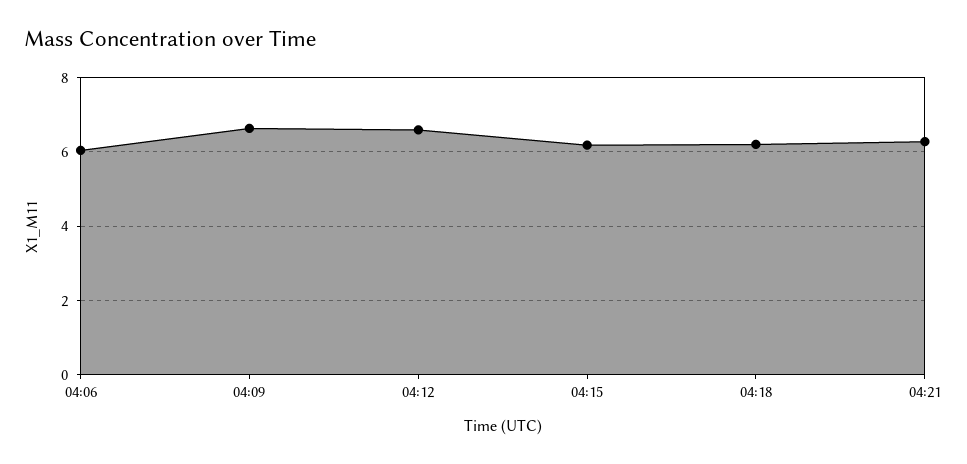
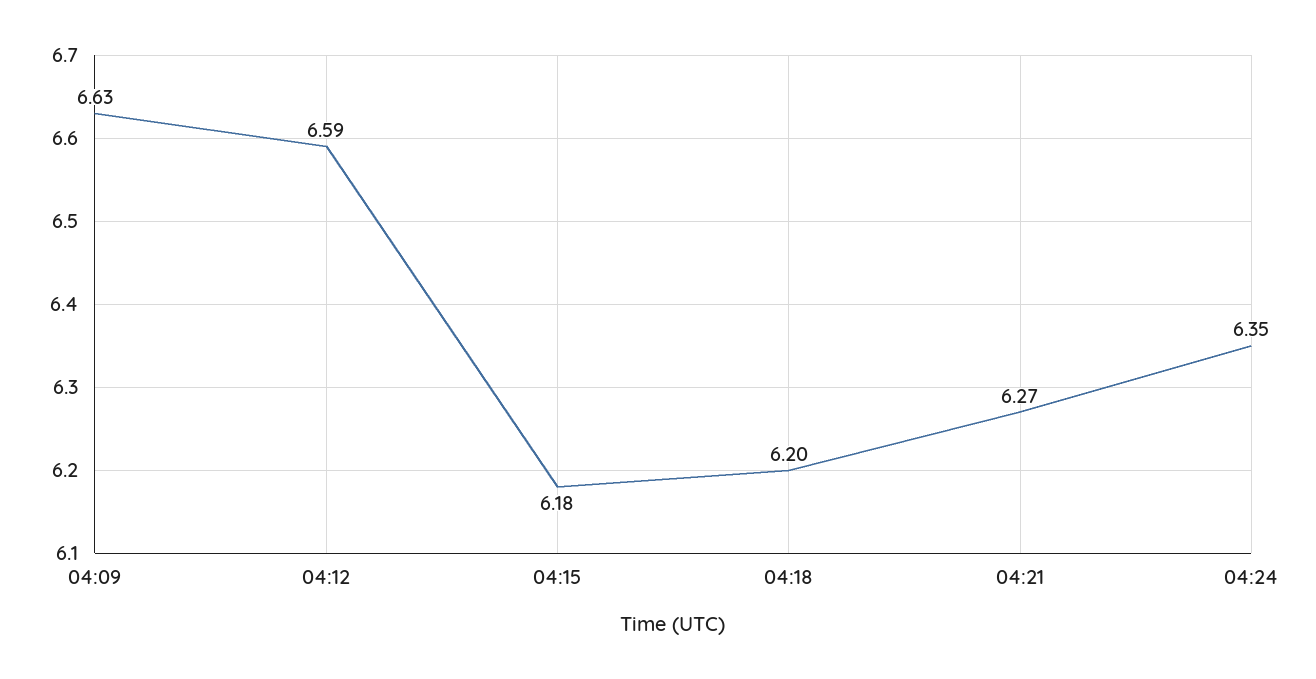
04:06: 6 -> none
04:24: none -> 6.35

